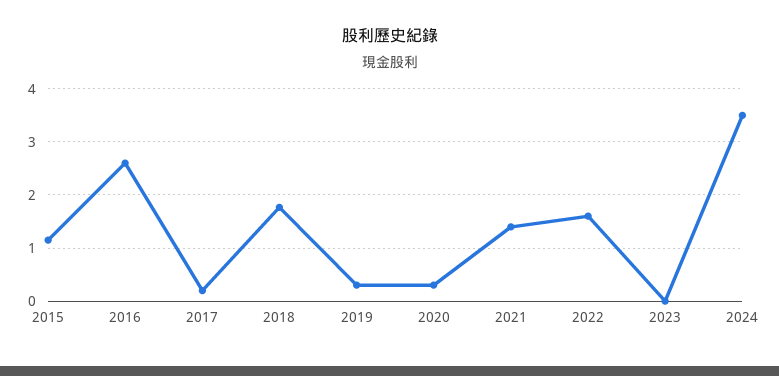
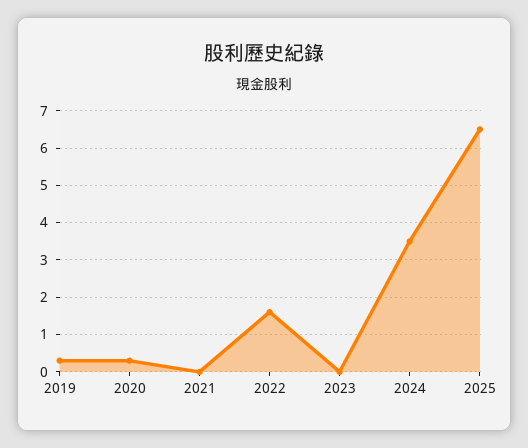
2015: 1.2 -> none
2016: 2.6 -> none
2017: 0.2 -> none
2018: 1.8 -> none
2021: 1.4 -> 0
2025: none -> 6.5

